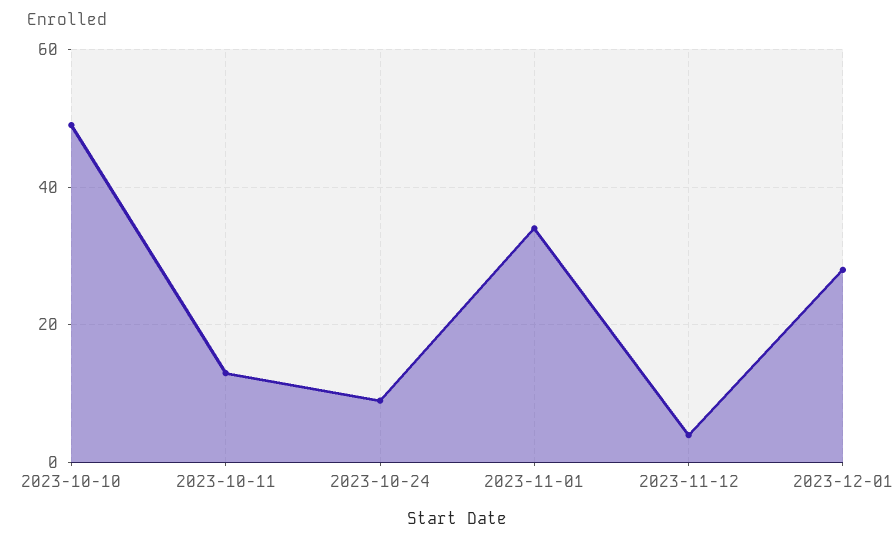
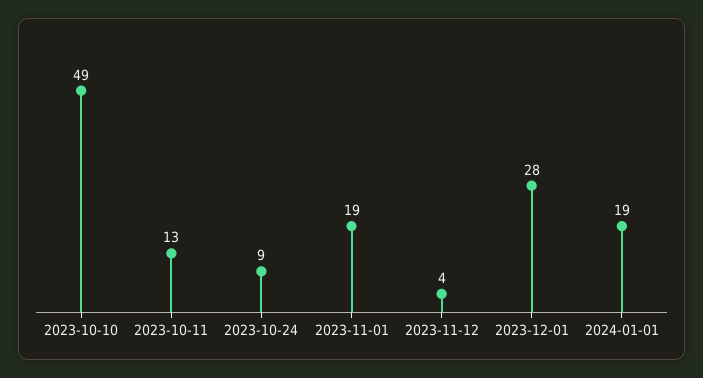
2023-11-01: 35 -> 19
2024-01-01: none -> 19

